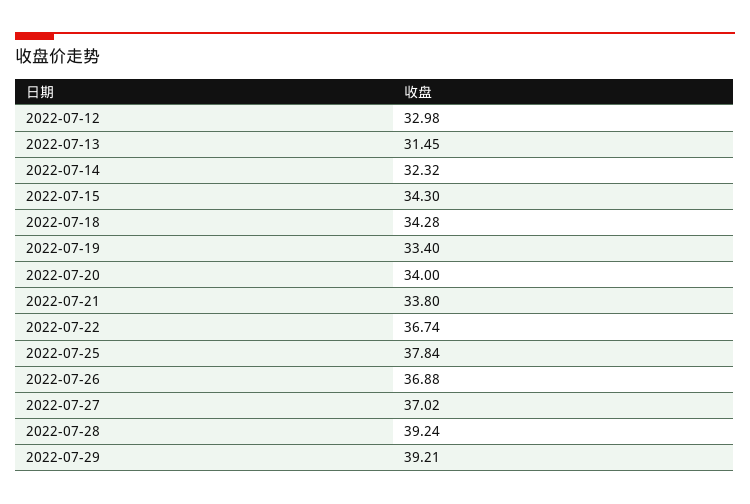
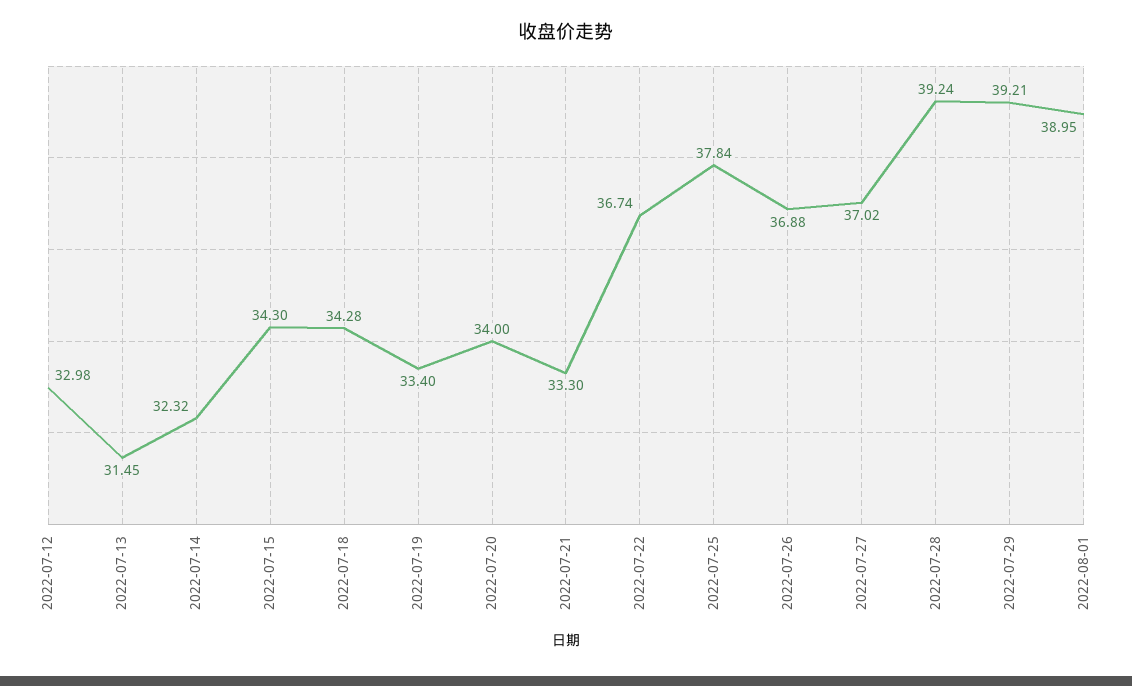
2022-07-21: 33.8 -> 33.3
2022-08-01: none -> 38.95

